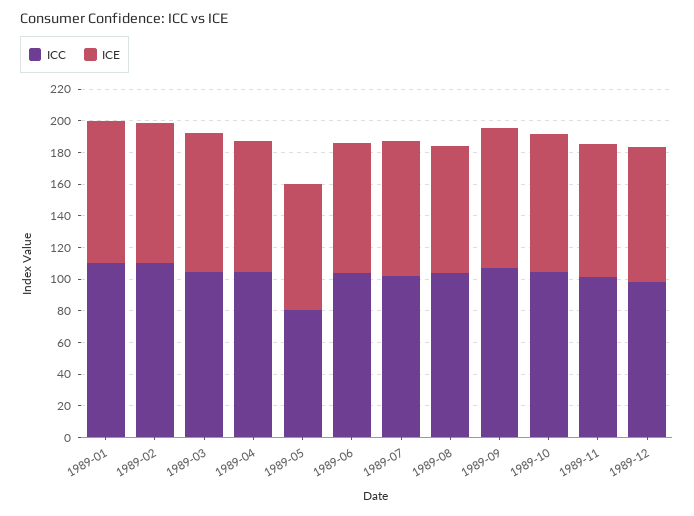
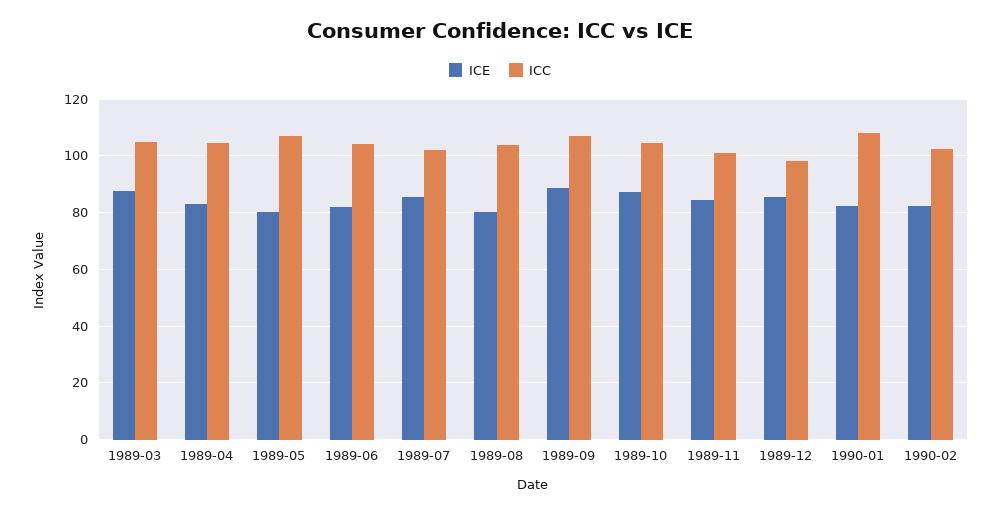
ICC, 1989-01: 110 -> none
ICE, 1989-01: 90 -> none
ICC, 1989-02: 110 -> none
ICE, 1989-02: 90 -> none
ICC, 1989-05: 80 -> 107.5
ICE, 1990-01: none -> 82.5
ICC, 1990-01: none -> 107.5
ICE, 1990-02: none -> 82.5
ICC, 1990-02: none -> 102.5

